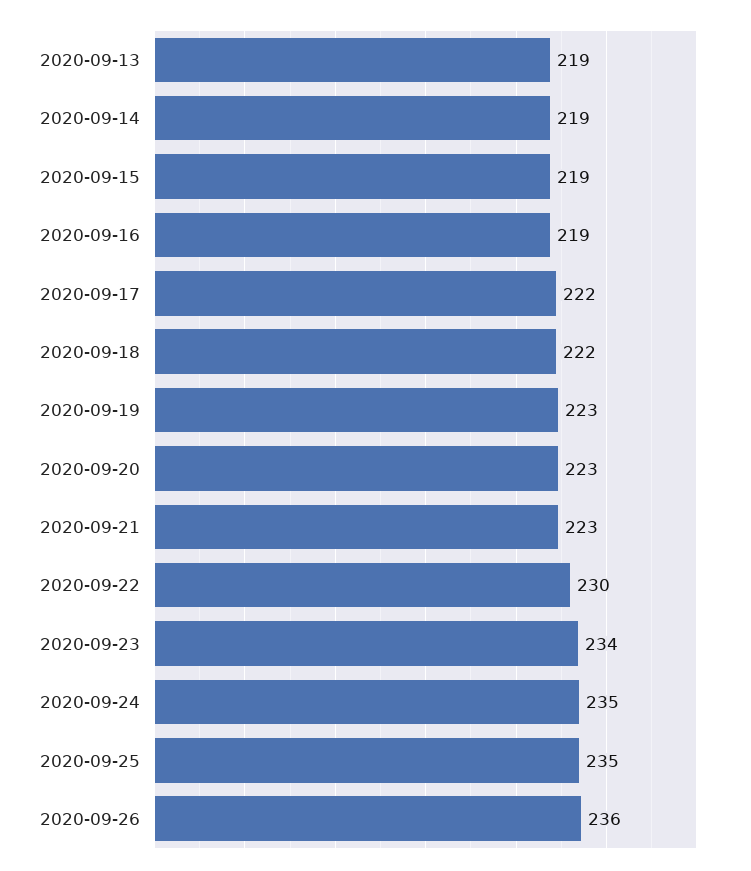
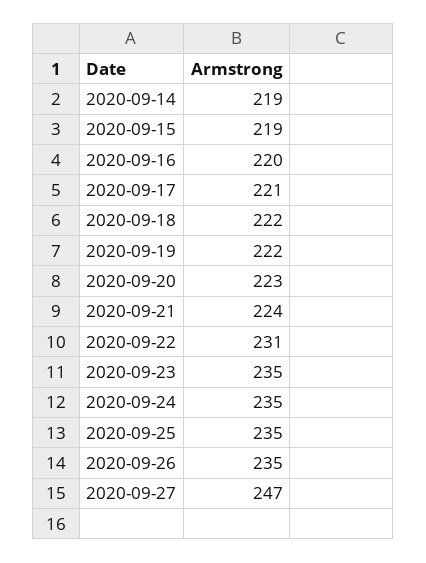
2020-09-13: 219 -> none
2020-09-16: 219 -> 220
2020-09-17: 222 -> 221
2020-09-19: 223 -> 222
2020-09-21: 223 -> 224
2020-09-22: 230 -> 231
2020-09-23: 234 -> 235
2020-09-26: 236 -> 235
2020-09-27: none -> 247

